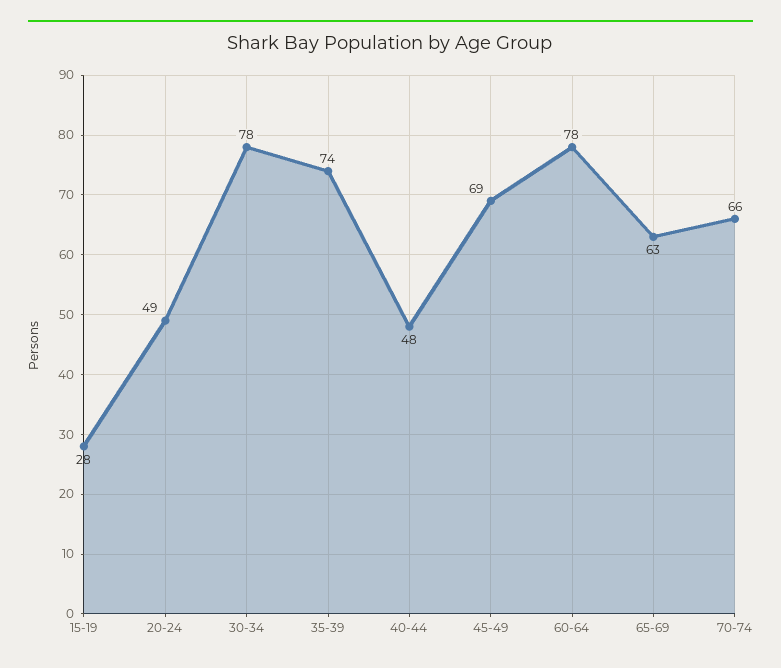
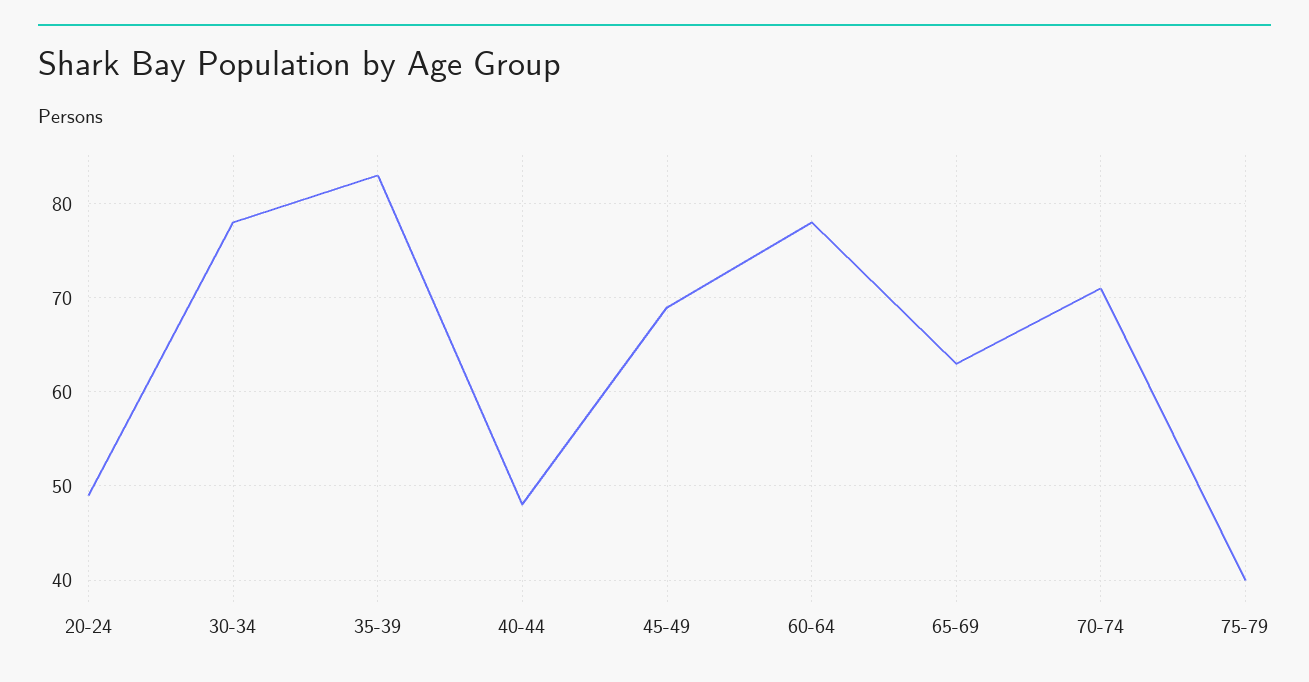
15-19: 28 -> none
35-39: 74 -> 83
70-74: 66 -> 71
75-79: none -> 40

